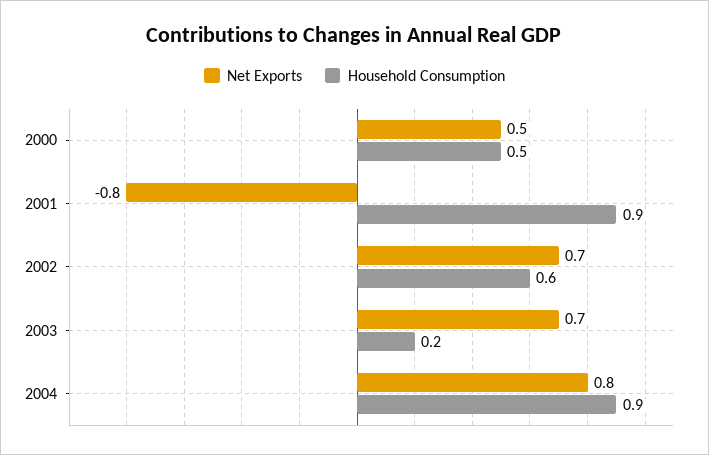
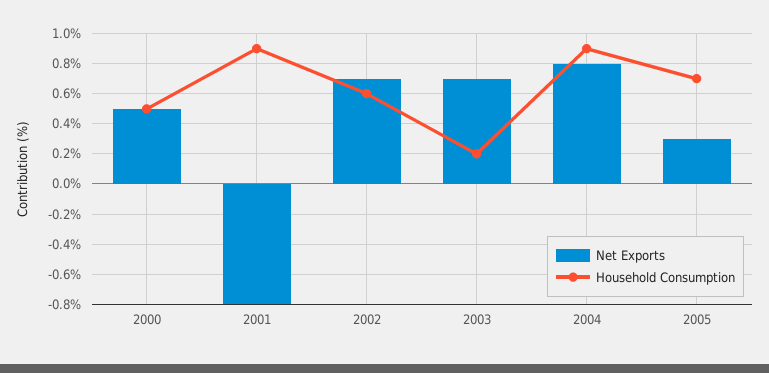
Net Exports, 2005: none -> 0.3
Household Consumption, 2005: none -> 0.7

